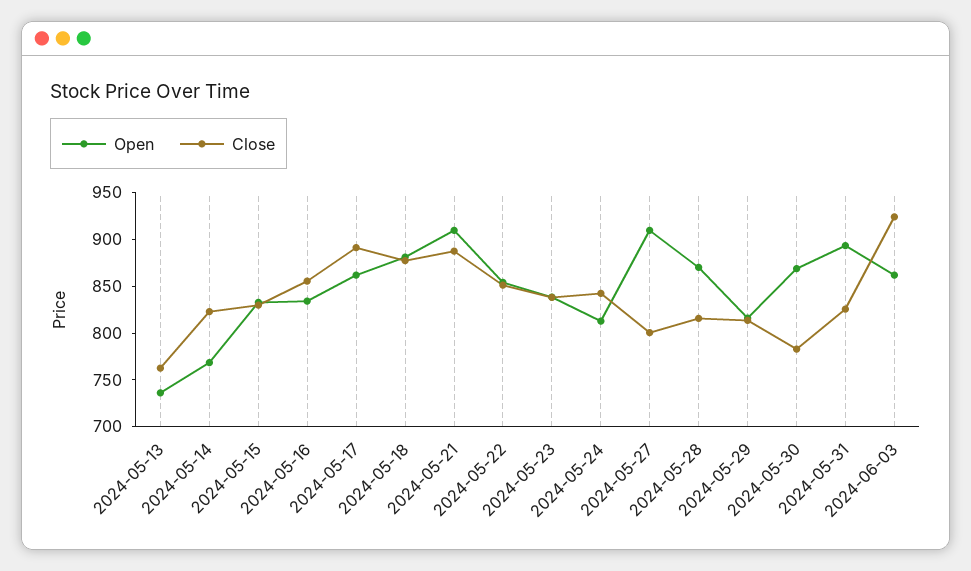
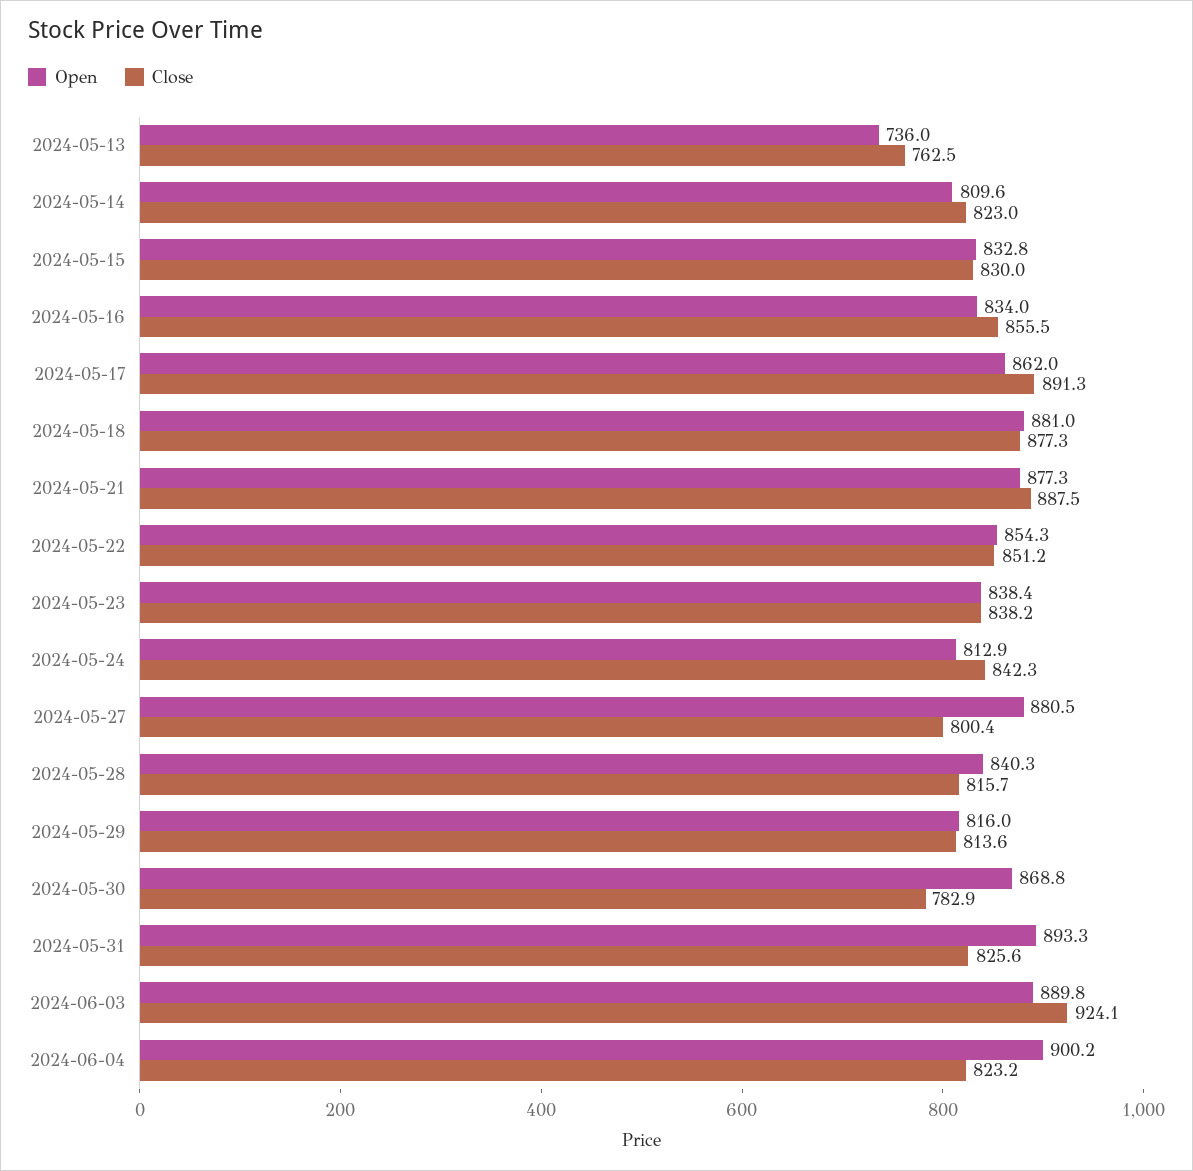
Open, 2024-05-14: 770 -> 809.6
Open, 2024-05-21: 910 -> 877.3
Open, 2024-05-27: 910 -> 880.5
Open, 2024-05-28: 870 -> 840.3
Open, 2024-06-03: 860 -> 889.8
Open, 2024-06-04: none -> 900.2
Close, 2024-06-04: none -> 823.2

